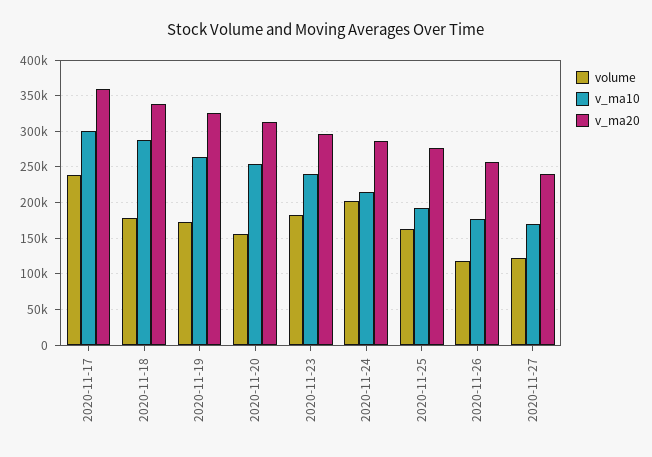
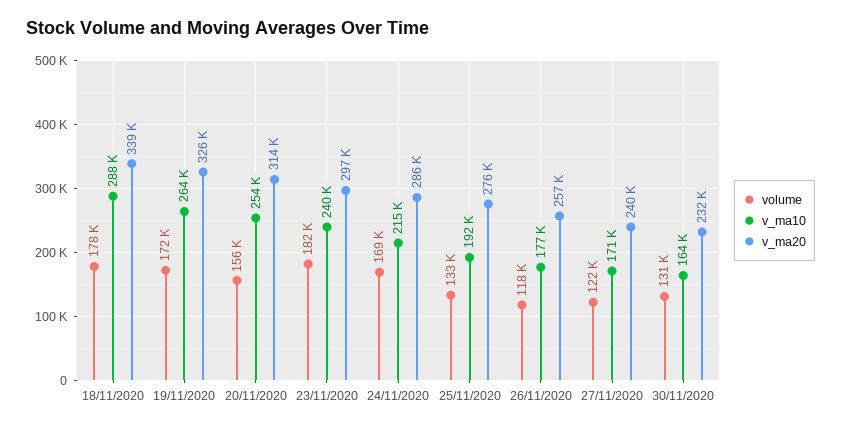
volume, 2020-11-17: 240000 -> none
v_ma10, 2020-11-17: 300000 -> none
v_ma20, 2020-11-17: 360000 -> none
volume, 2020-11-24: 200000 -> 169000
volume, 2020-11-25: 160000 -> 133000
volume, 30/11/2020: none -> 131000
v_ma10, 30/11/2020: none -> 164000
v_ma20, 30/11/2020: none -> 232000

